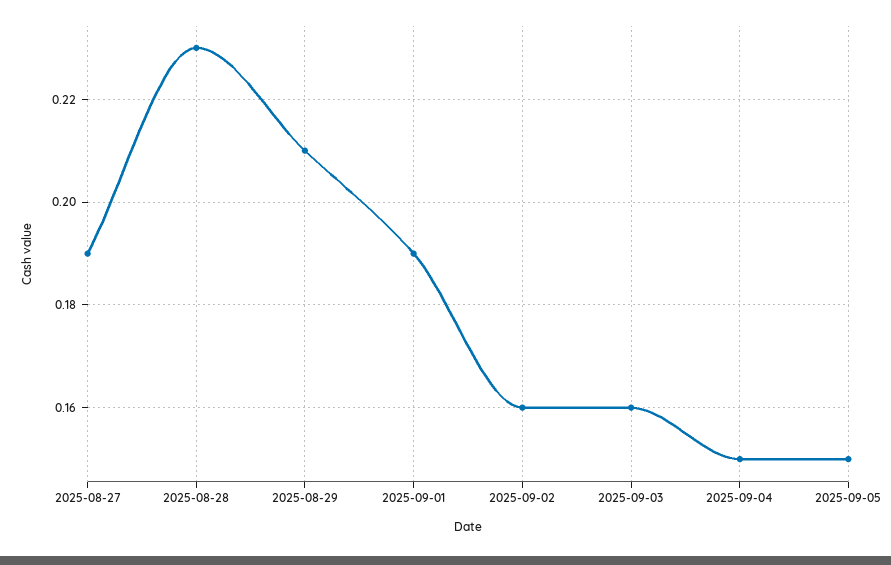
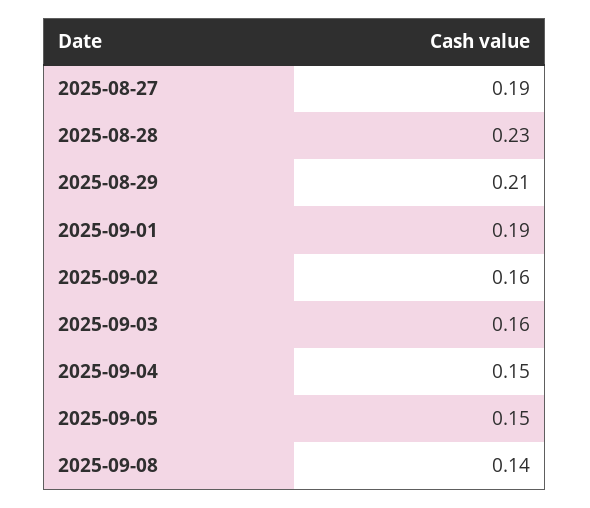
2025-09-08: none -> 0.14

